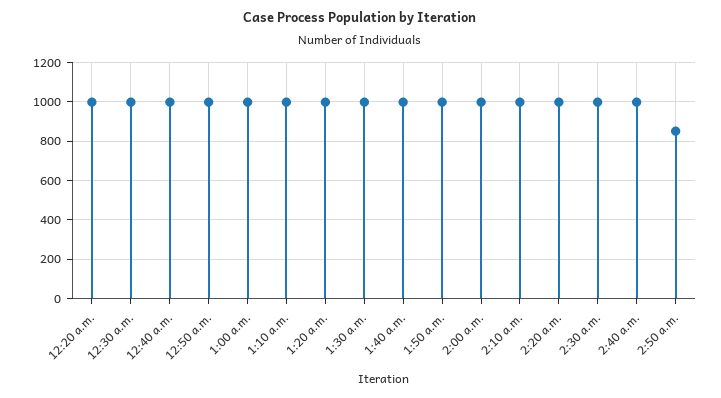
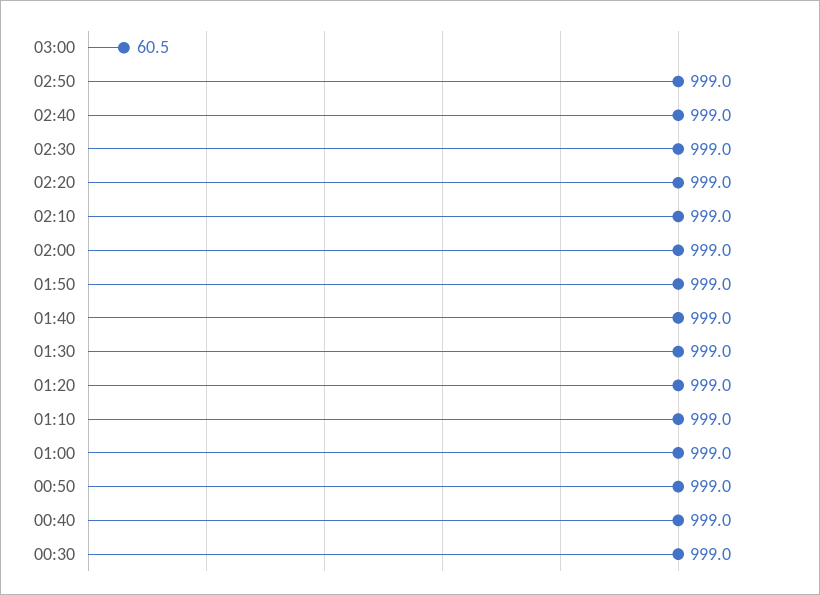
12:20 a.m.: 1000 -> none
2:50 a.m.: 850 -> 999
03:00: none -> 60.5

